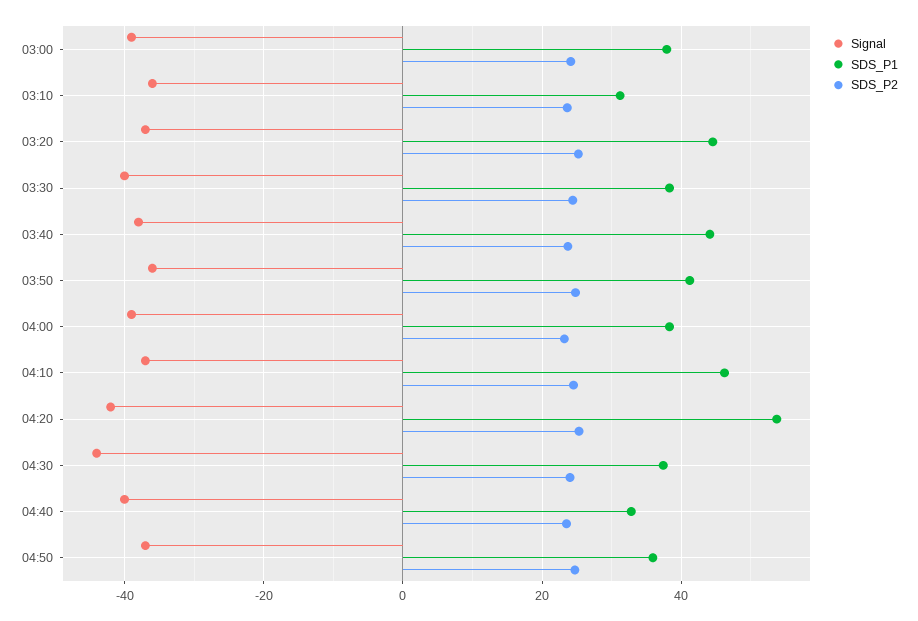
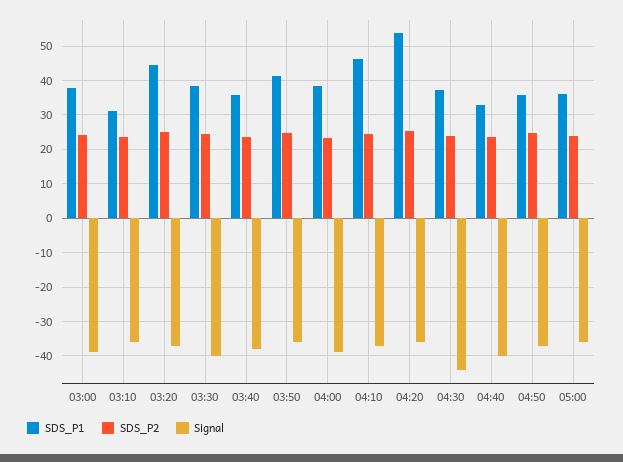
SDS_P1, 03:40: 44 -> 36
Signal, 04:20: -42 -> -36
SDS_P1, 05:00: none -> 36
SDS_P2, 05:00: none -> 24
Signal, 05:00: none -> -36

